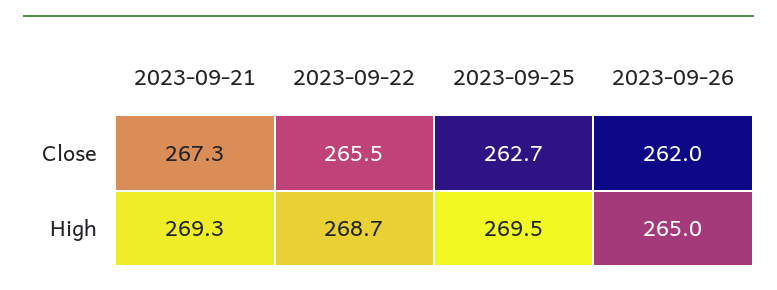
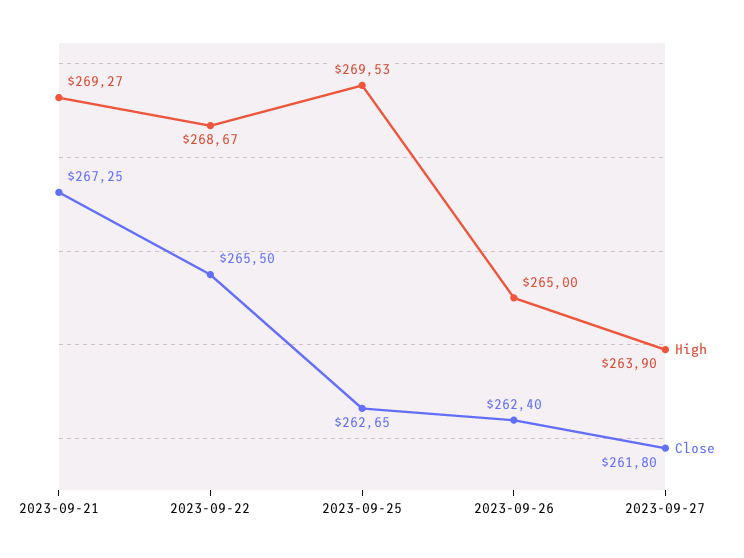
Close, 2023-09-26: 262 -> 262.4
High, 2023-09-27: none -> 263.9
Close, 2023-09-27: none -> 261.8

